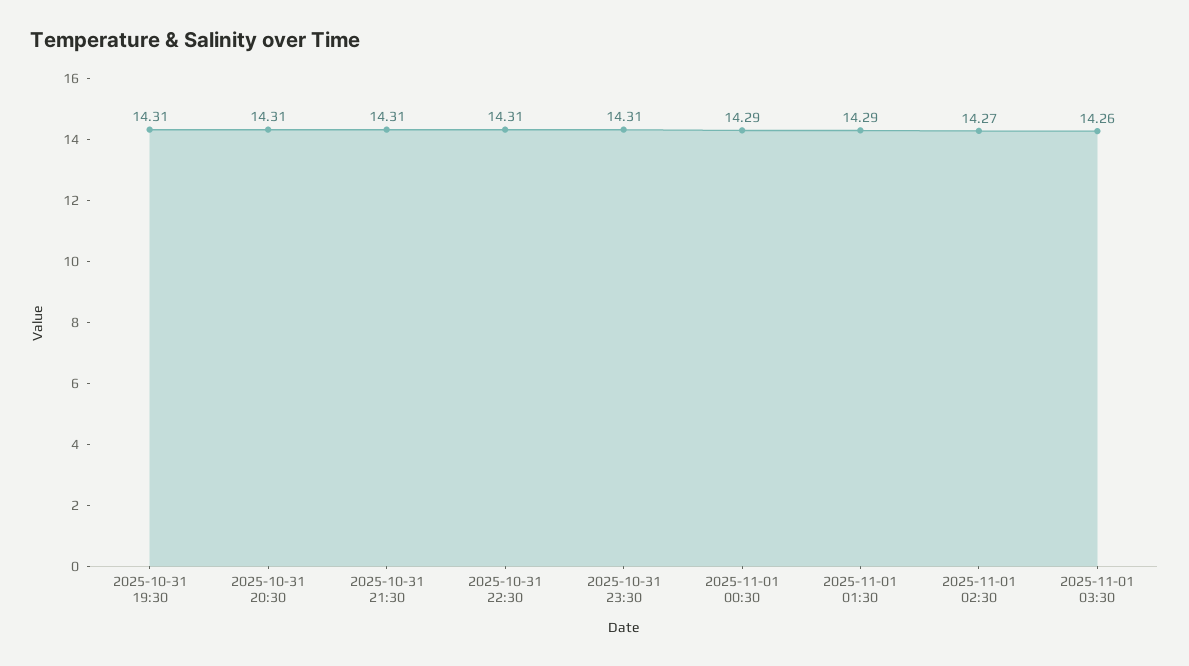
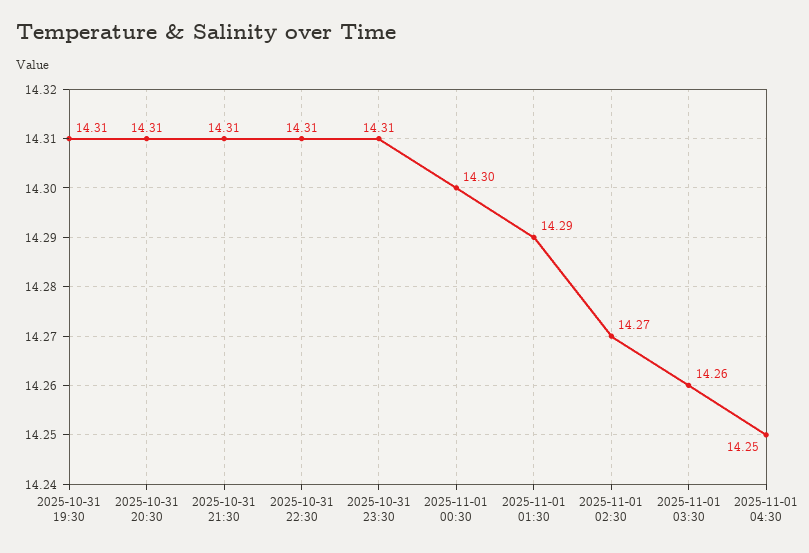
2025-11-01 00:30: 14.29 -> 14.3
2025-11-01 04:30: none -> 14.25

